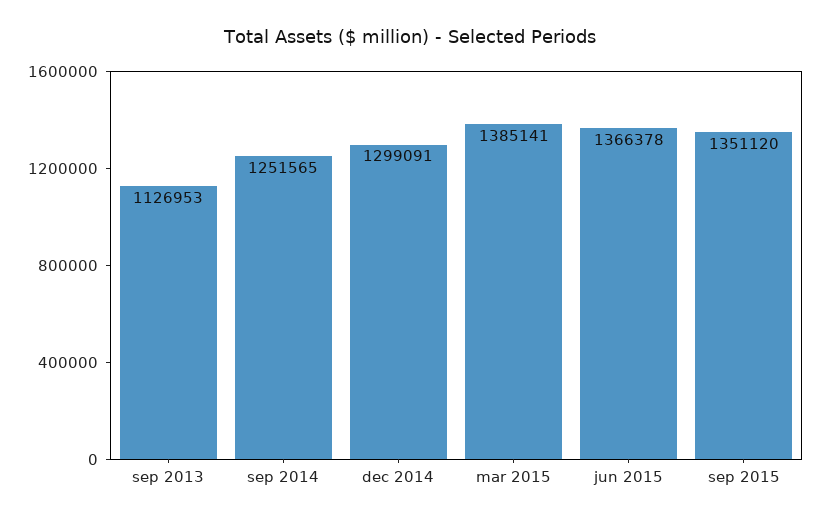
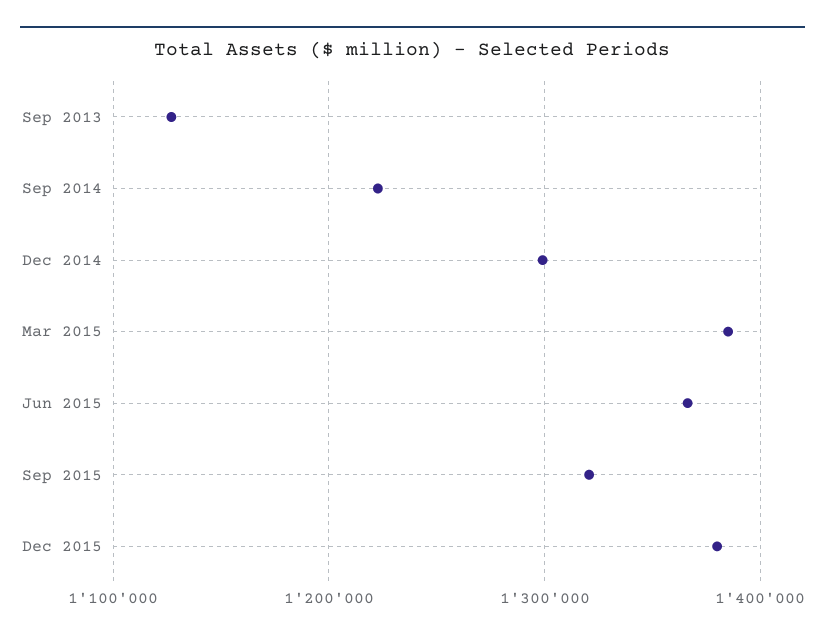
sep 2014: 1251565 -> 1220000
sep 2015: 1351120 -> 1320000
Dec 2015: none -> 1380000

